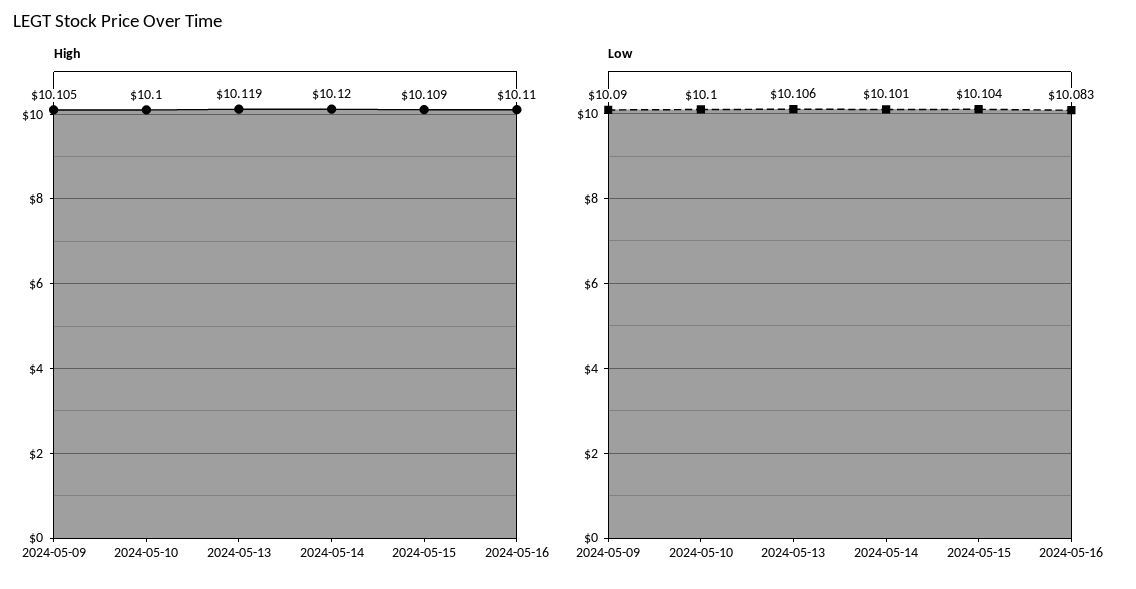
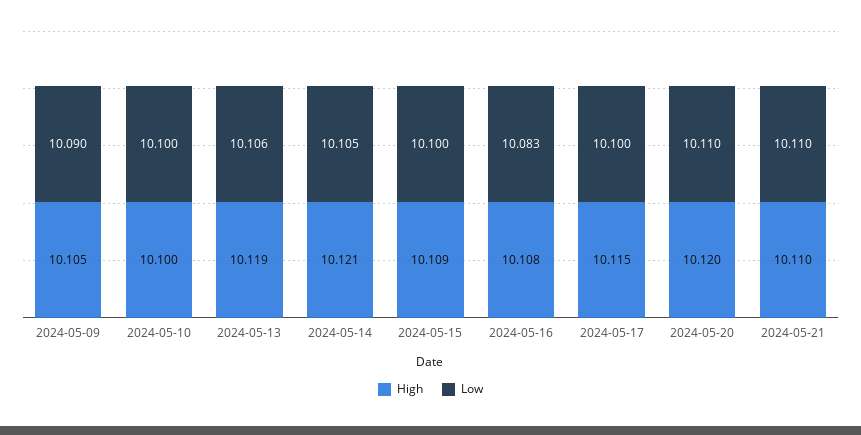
High, 2024-05-14: 10.12 -> 10.121
High, 2024-05-16: 10.11 -> 10.108
Low, 2024-05-14: 10.101 -> 10.105
Low, 2024-05-15: 10.104 -> 10.1
High, 2024-05-17: none -> 10.115
Low, 2024-05-17: none -> 10.1
High, 2024-05-20: none -> 10.12
Low, 2024-05-20: none -> 10.11
High, 2024-05-21: none -> 10.11
Low, 2024-05-21: none -> 10.11

